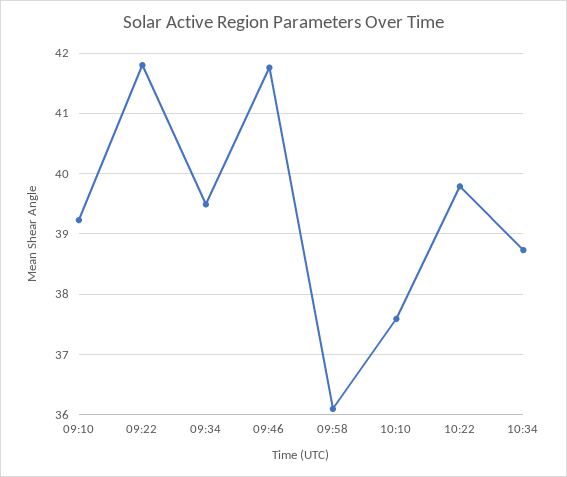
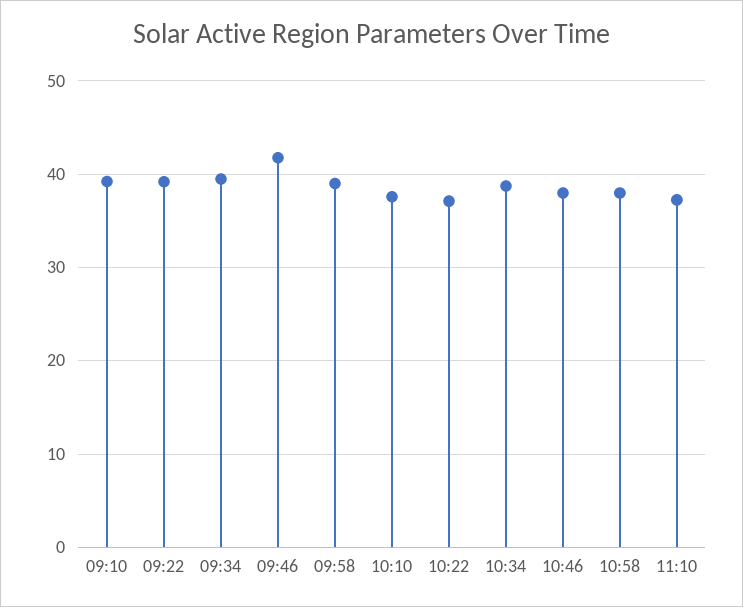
09:22: 41.8 -> 39
09:58: 36.1 -> 39
10:22: 39.8 -> 37
10:46: none -> 38
10:58: none -> 38
11:10: none -> 37

